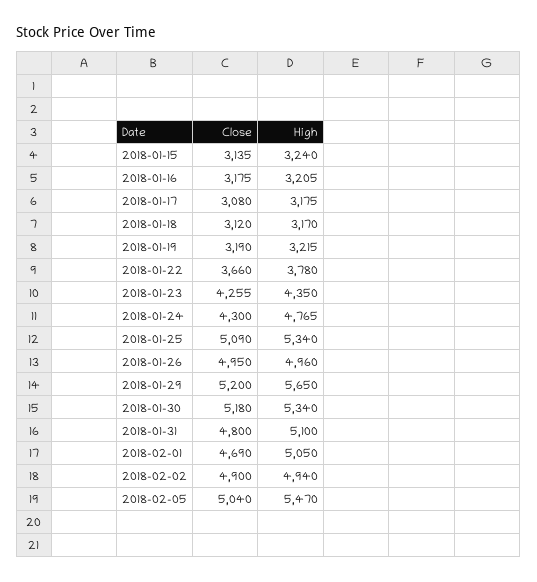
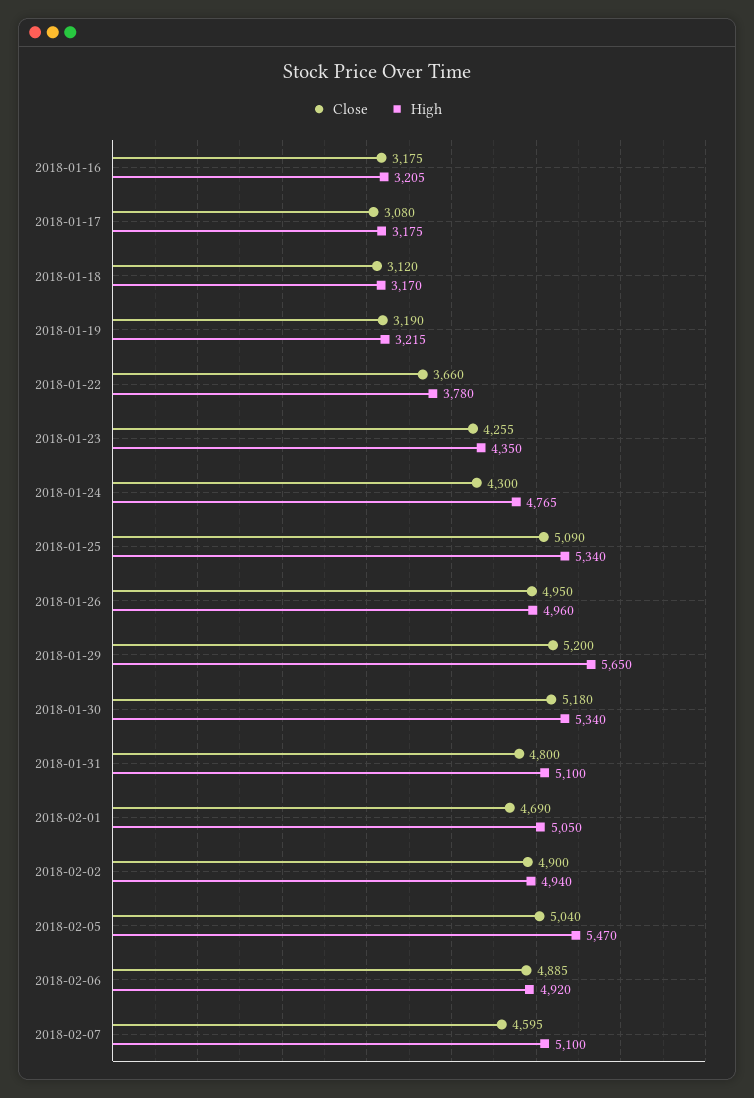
Close, 2018-01-15: 3135 -> none
High, 2018-01-15: 3240 -> none
Close, 2018-02-06: none -> 4885
High, 2018-02-06: none -> 4920
Close, 2018-02-07: none -> 4595
High, 2018-02-07: none -> 5100

